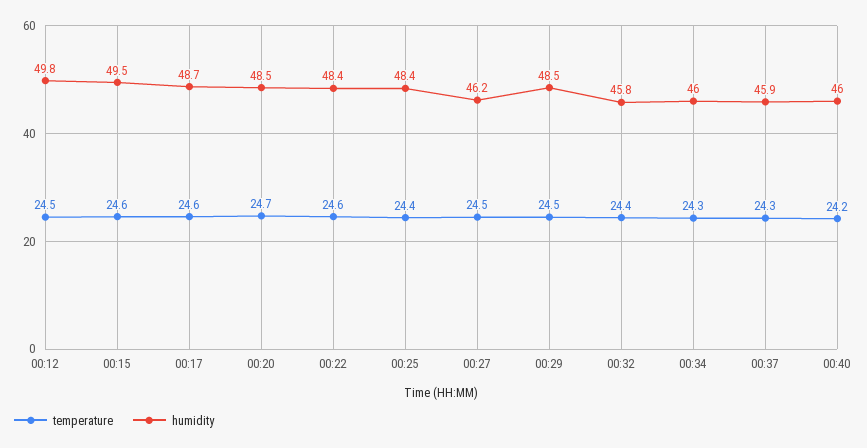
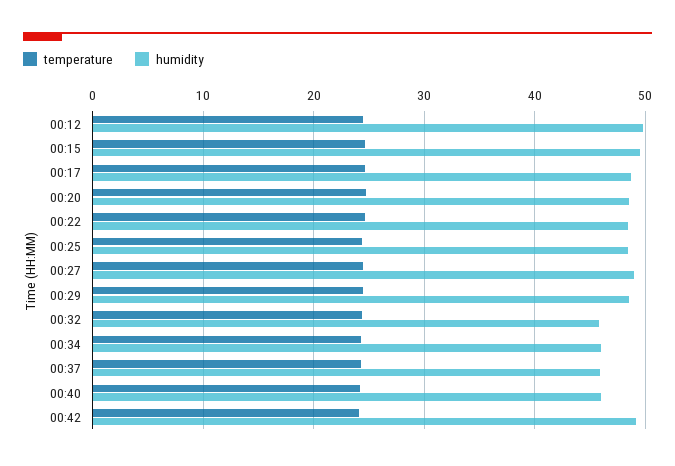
humidity, 00:27: 46.2 -> 49
temperature, 00:42: none -> 24
humidity, 00:42: none -> 49

